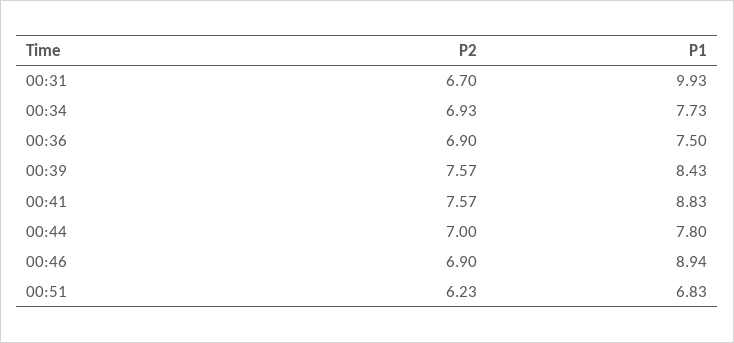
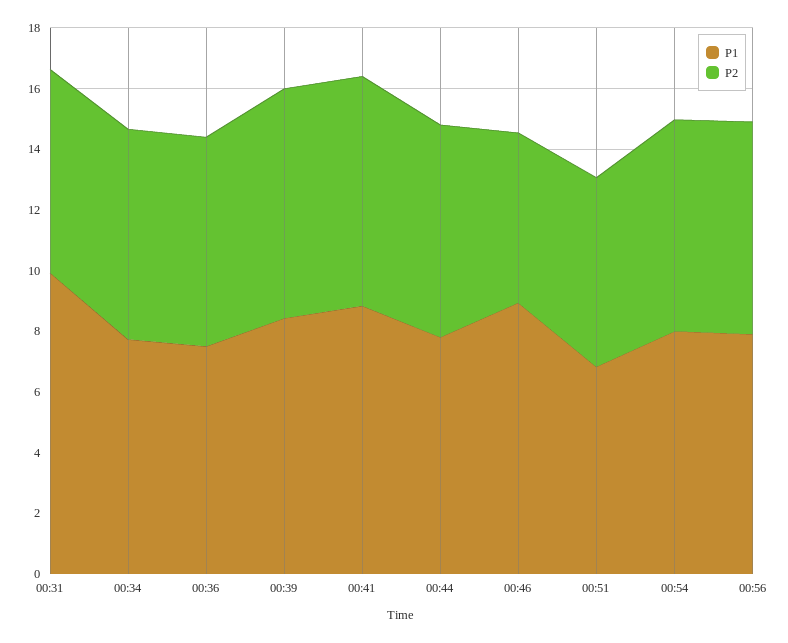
P2, 00:46: 6.9 -> 5.5
P1, 00:54: none -> 8
P2, 00:54: none -> 7
P1, 00:56: none -> 8
P2, 00:56: none -> 7

